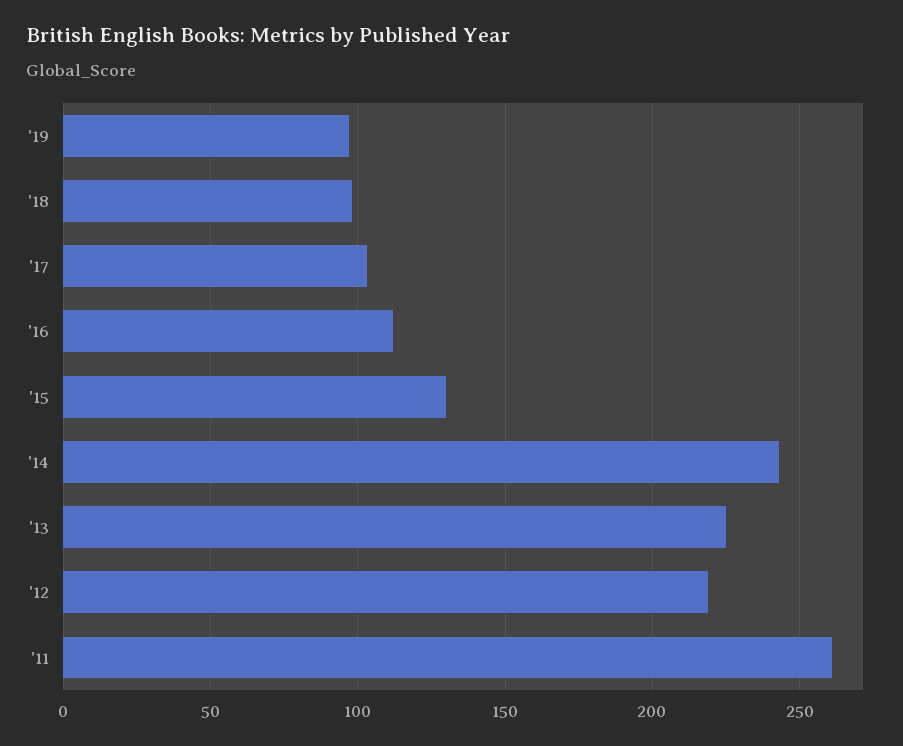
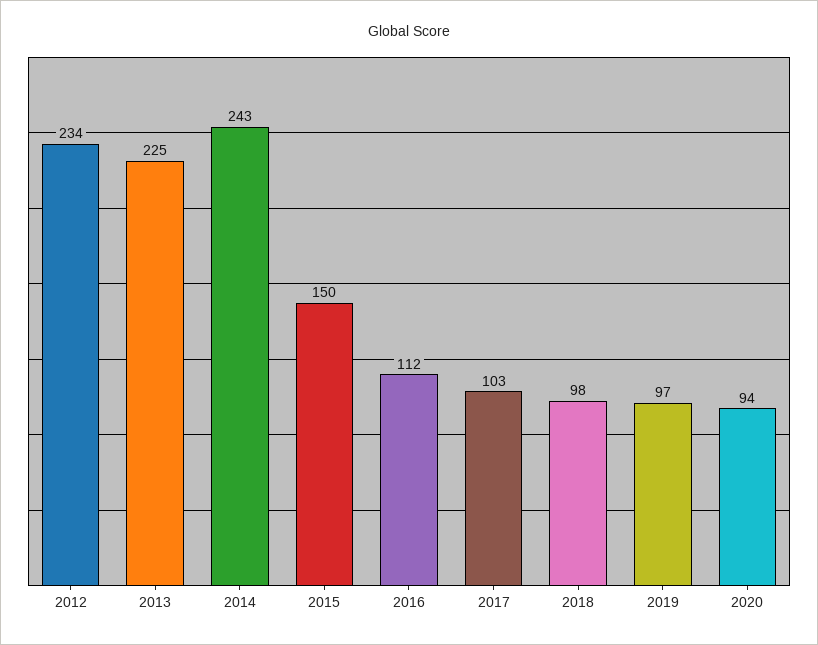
'15: 130 -> 150
'12: 220 -> 234
'11: 260 -> none
2020: none -> 94

